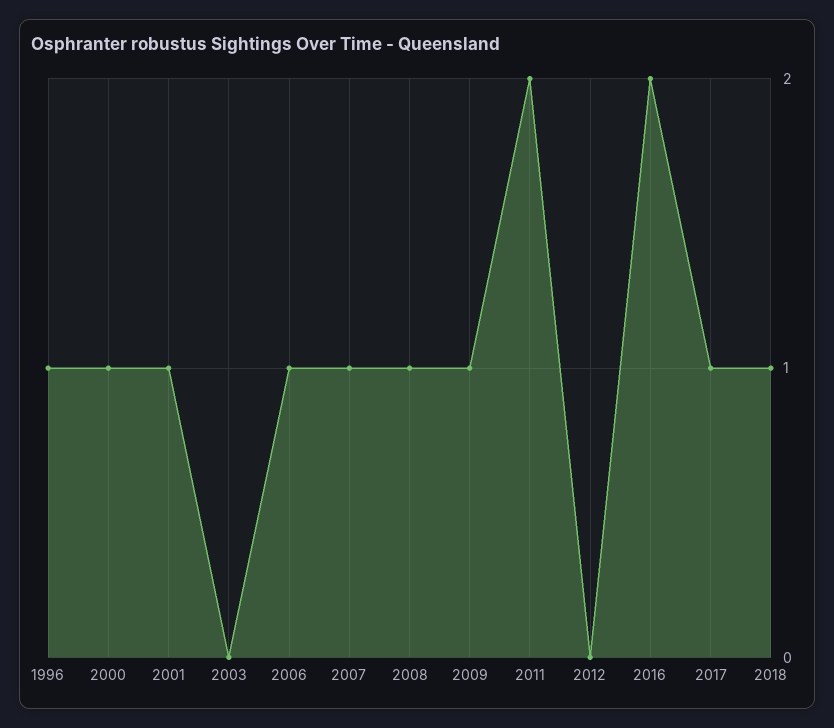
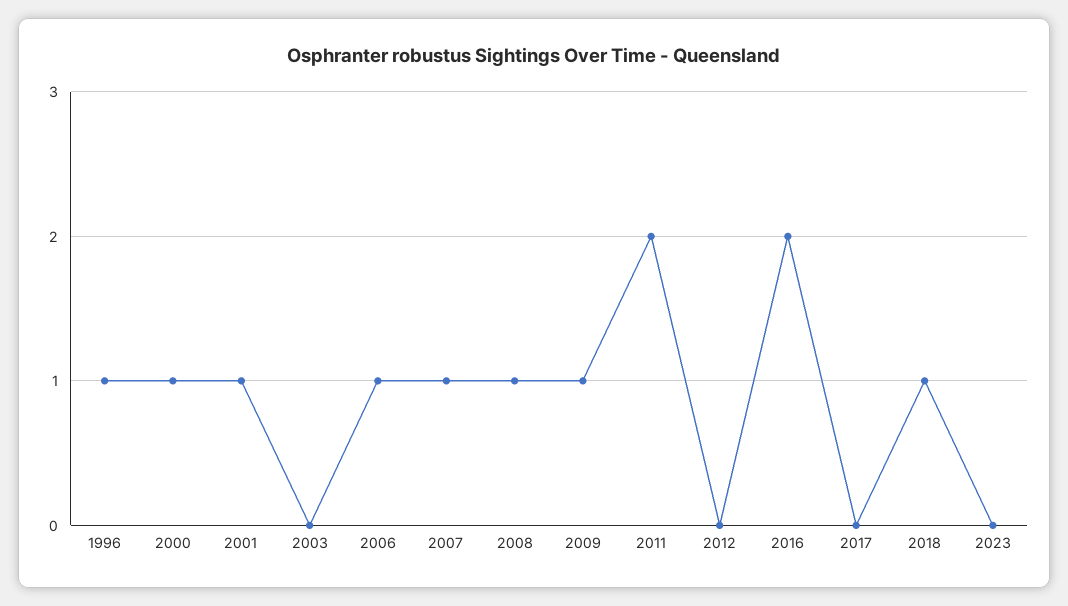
2017: 1 -> 0
2023: none -> 0

